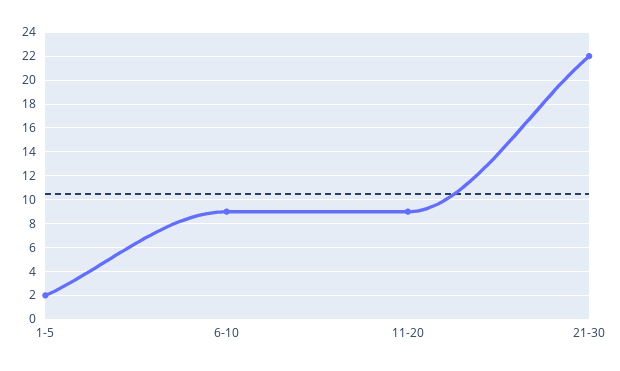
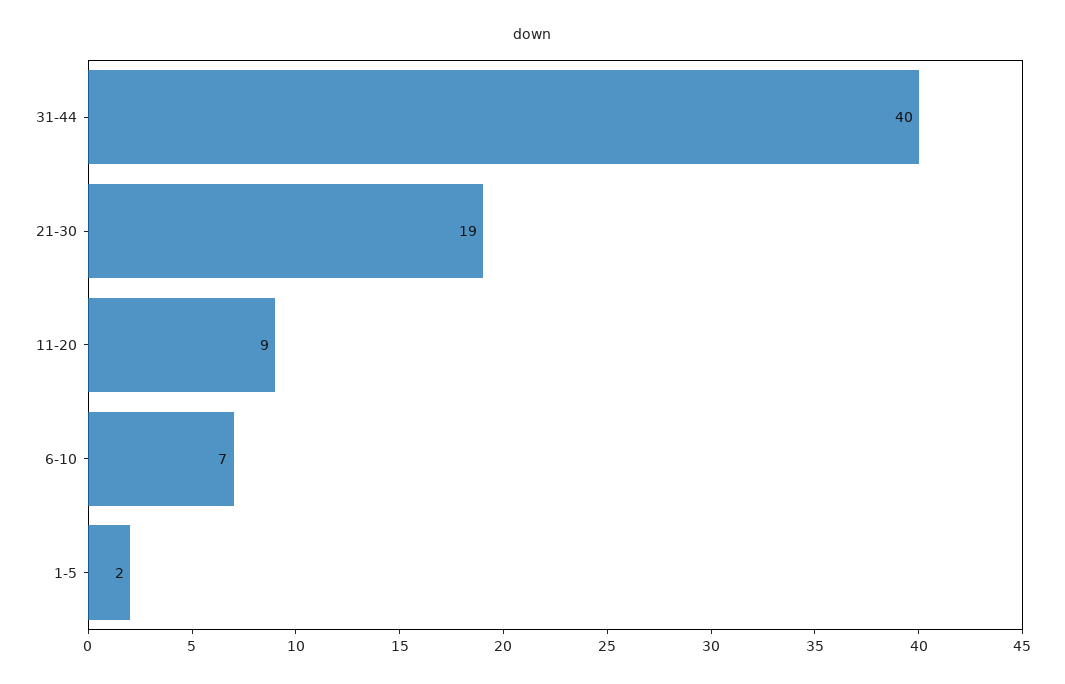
6-10: 9 -> 7
21-30: 22 -> 19
31-44: none -> 40

